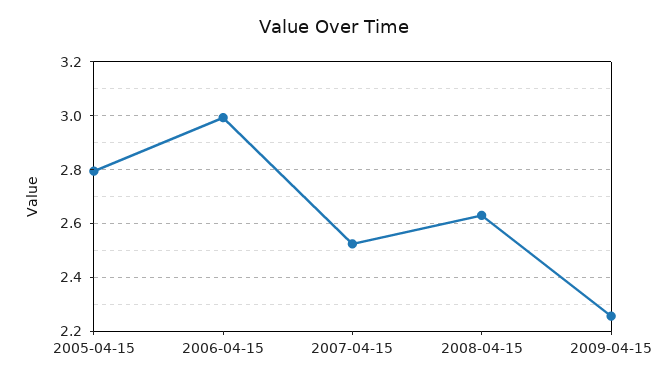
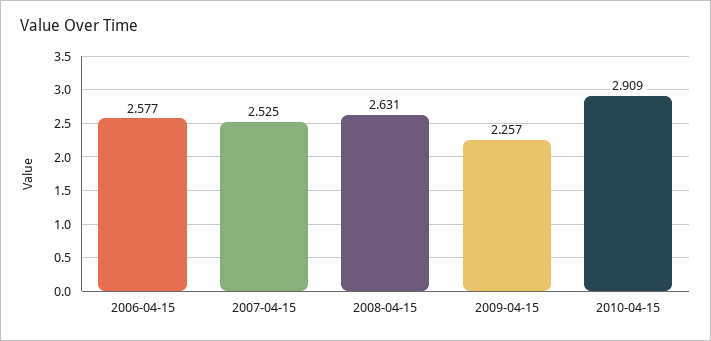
2005-04-15: 2.8 -> none
2006-04-15: 3 -> 2.577
2010-04-15: none -> 2.909

